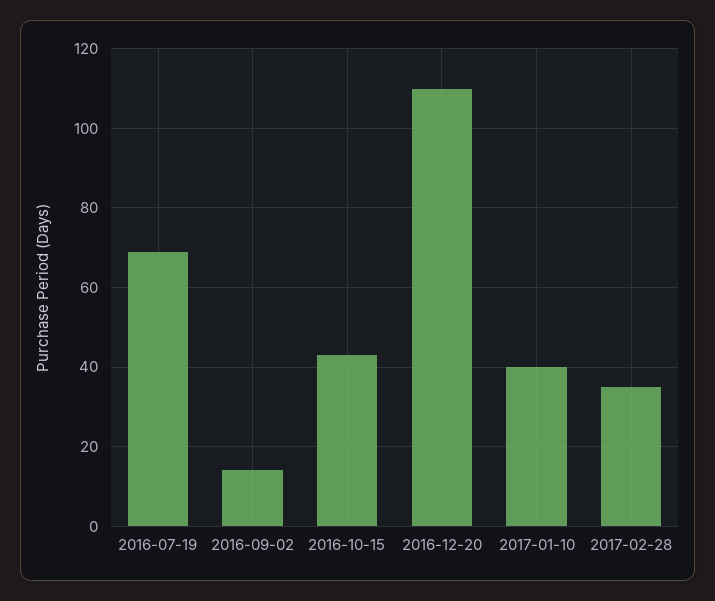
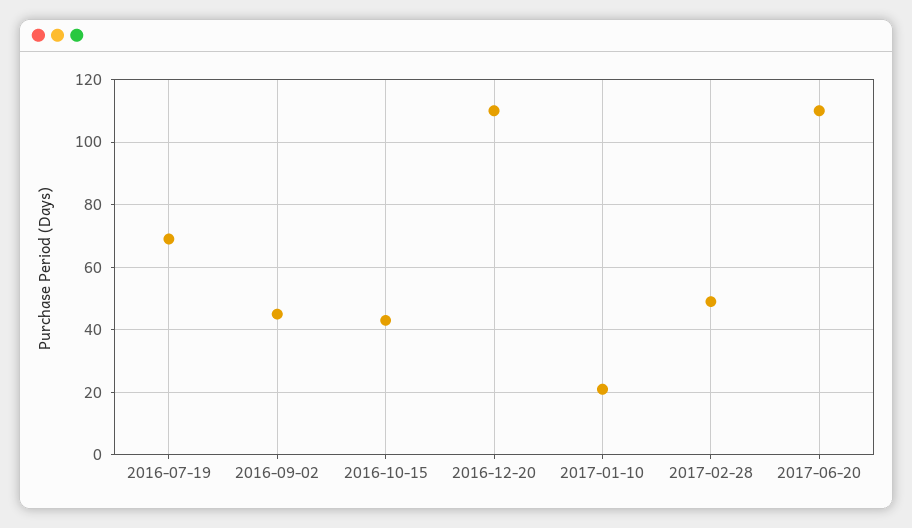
2016-09-02: 15 -> 45
2017-01-10: 40 -> 20
2017-02-28: 35 -> 50
2017-06-20: none -> 110

